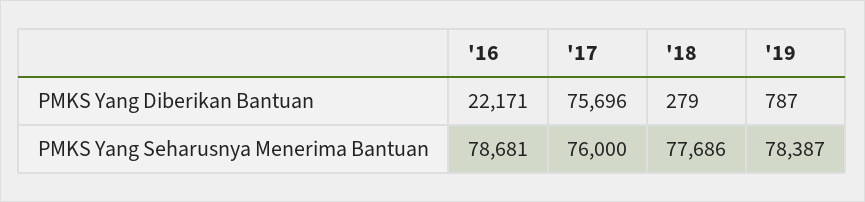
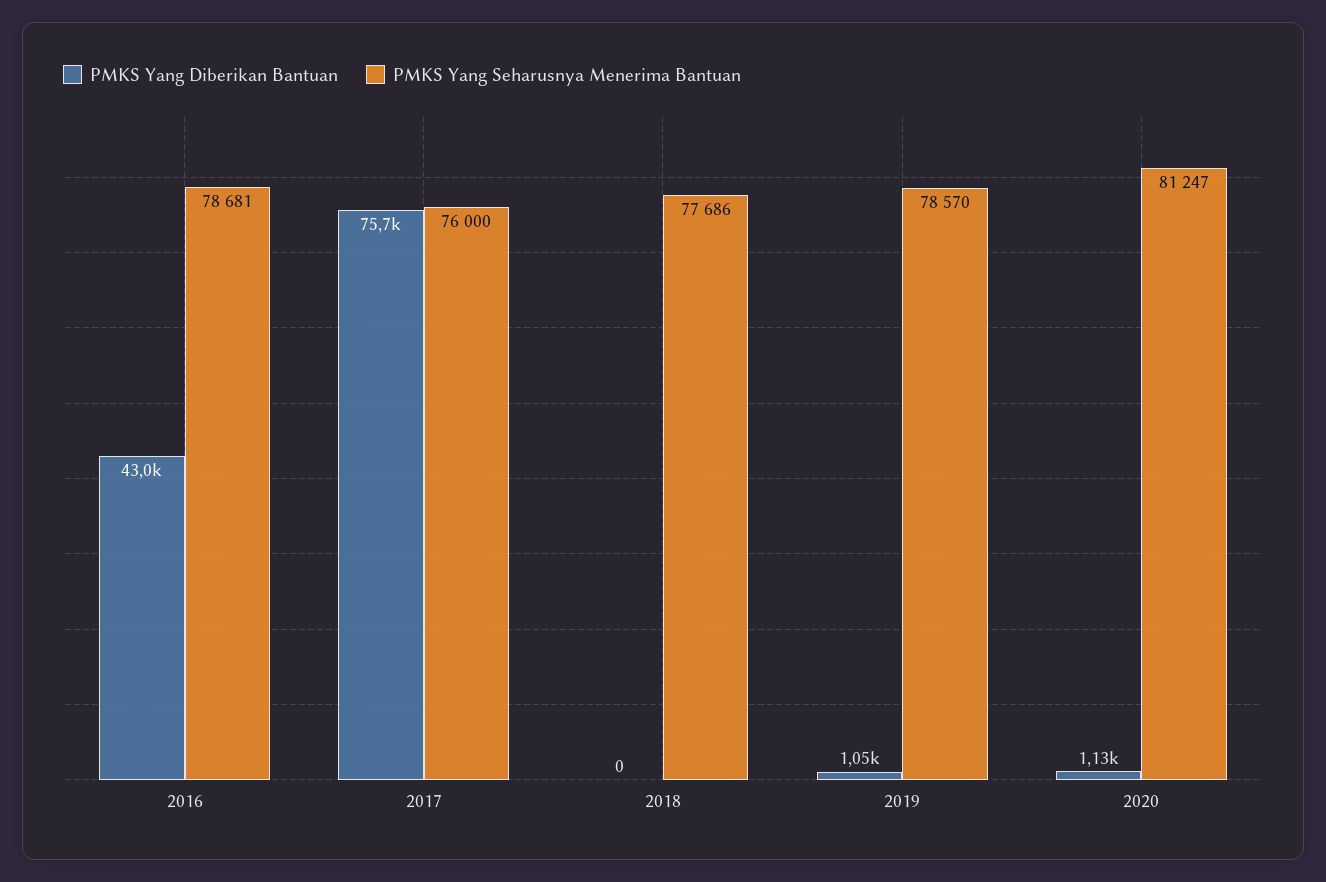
PMKS Yang Diberikan Bantuan, '16: 22171 -> 43000
PMKS Yang Diberikan Bantuan, '18: 279 -> 0
PMKS Yang Diberikan Bantuan, '19: 787 -> 1050
PMKS Yang Seharusnya Menerima Bantuan, '19: 78387 -> 78570
PMKS Yang Diberikan Bantuan, 2020: none -> 1130
PMKS Yang Seharusnya Menerima Bantuan, 2020: none -> 81247

